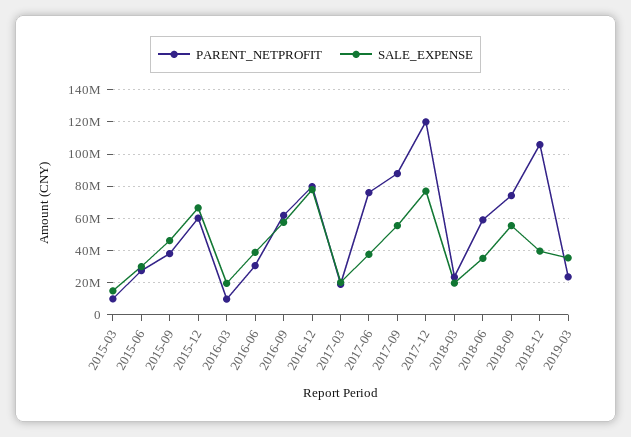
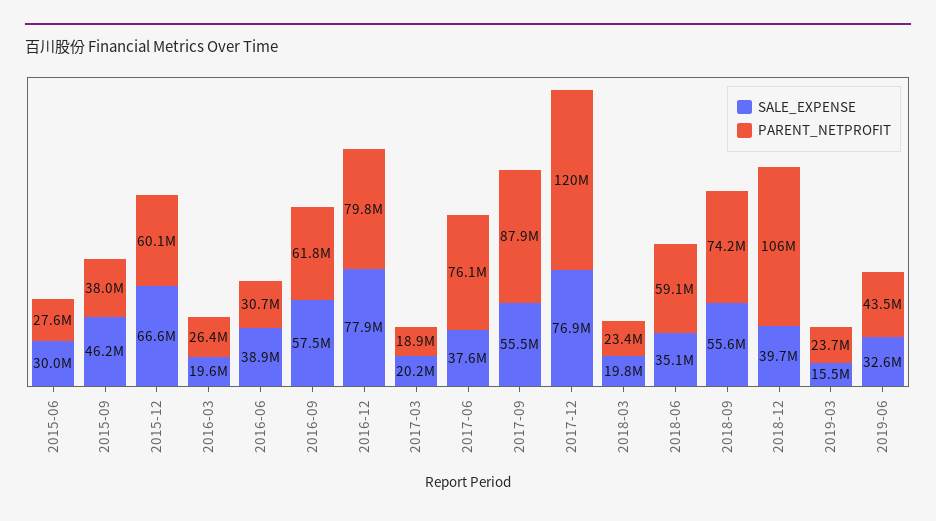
PARENT_NETPROFIT, 2015-03: 10000000 -> none
SALE_EXPENSE, 2015-03: 15000000 -> none
PARENT_NETPROFIT, 2016-03: 10000000 -> 26400000
SALE_EXPENSE, 2019-03: 35000000 -> 15500000
SALE_EXPENSE, 2019-06: none -> 32600000
PARENT_NETPROFIT, 2019-06: none -> 43500000

